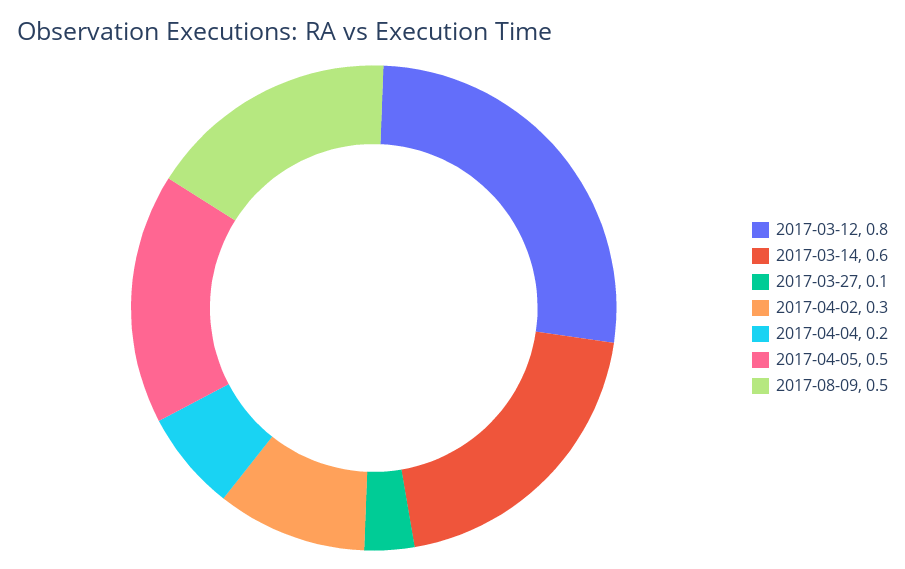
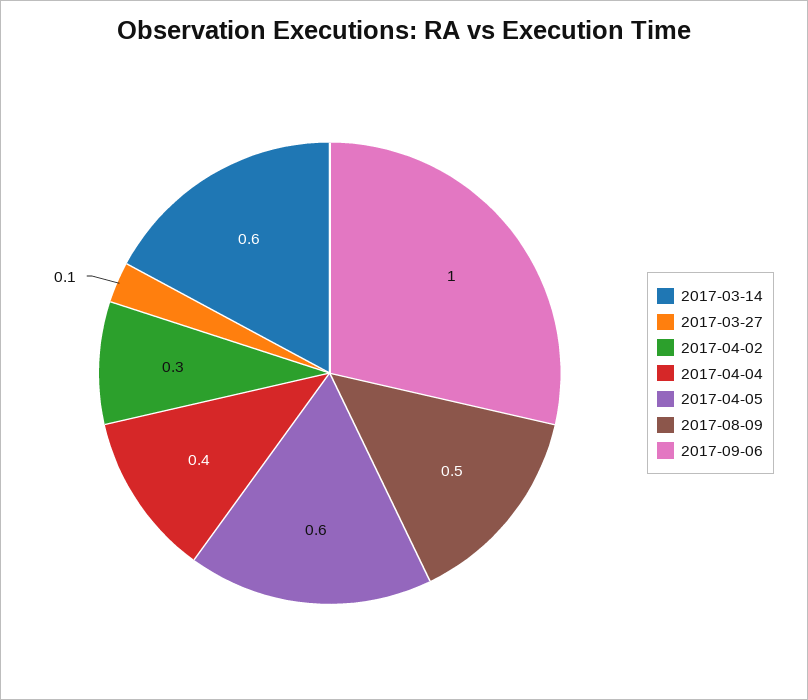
2017-03-12: 0.8 -> none
2017-04-04: 0.2 -> 0.4
2017-04-05: 0.5 -> 0.6
2017-09-06: none -> 1

